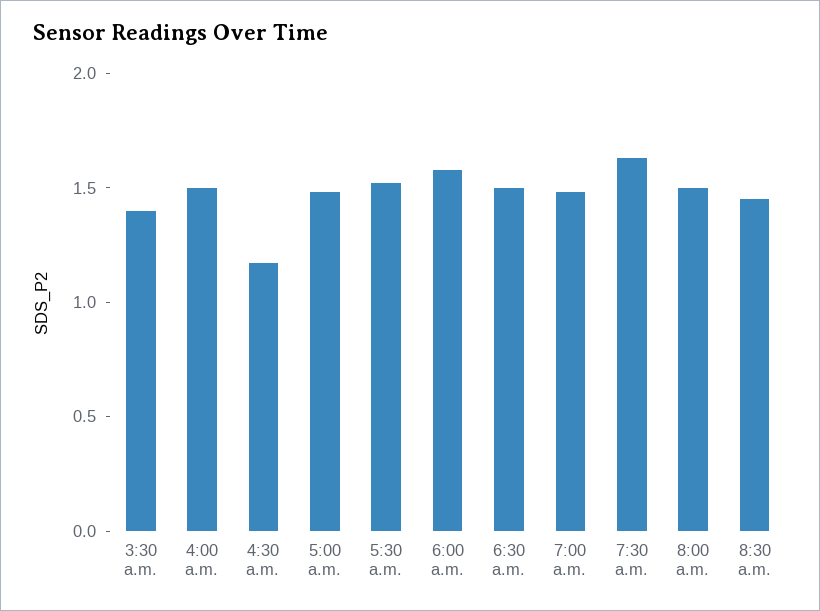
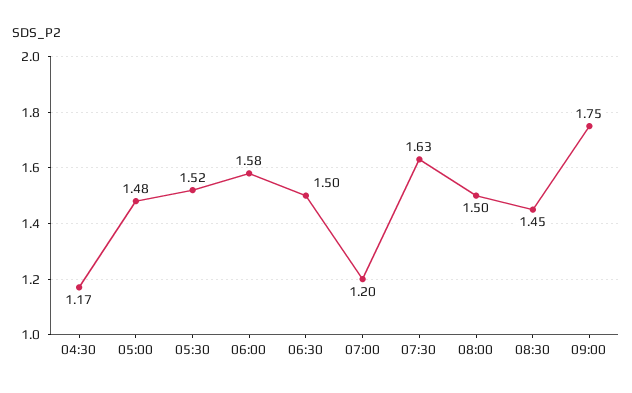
3:30 a.m.: 1.4 -> none
4:00 a.m.: 1.5 -> none
7:00 a.m.: 1.5 -> 1.2
09:00: none -> 1.75

